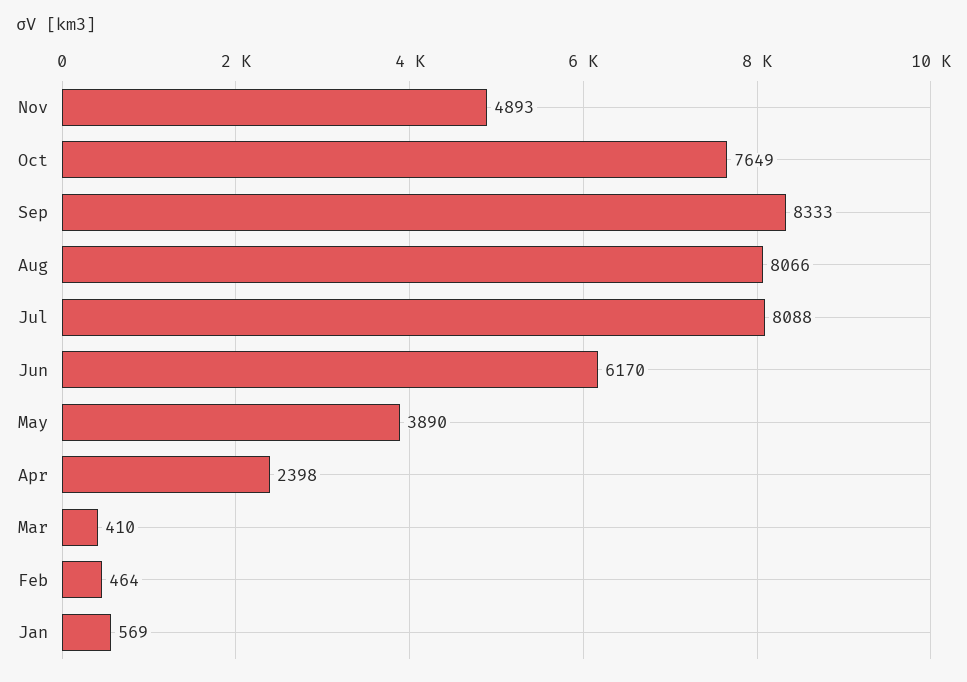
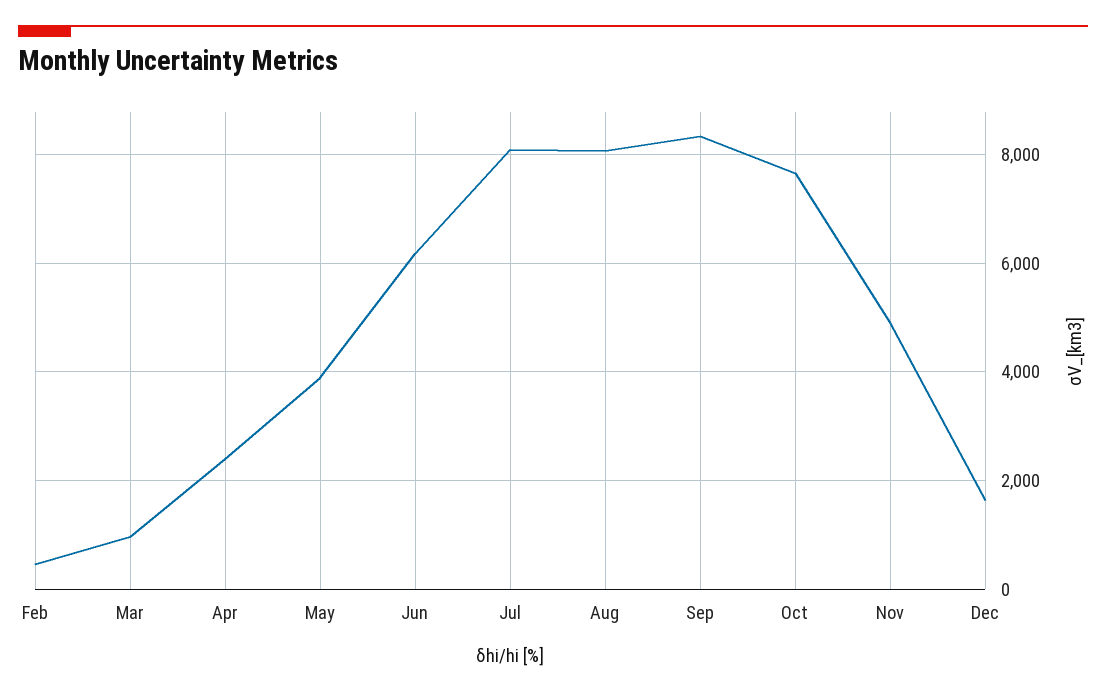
Mar: 410 -> 1000
Jan: 569 -> none
Dec: none -> 1600

